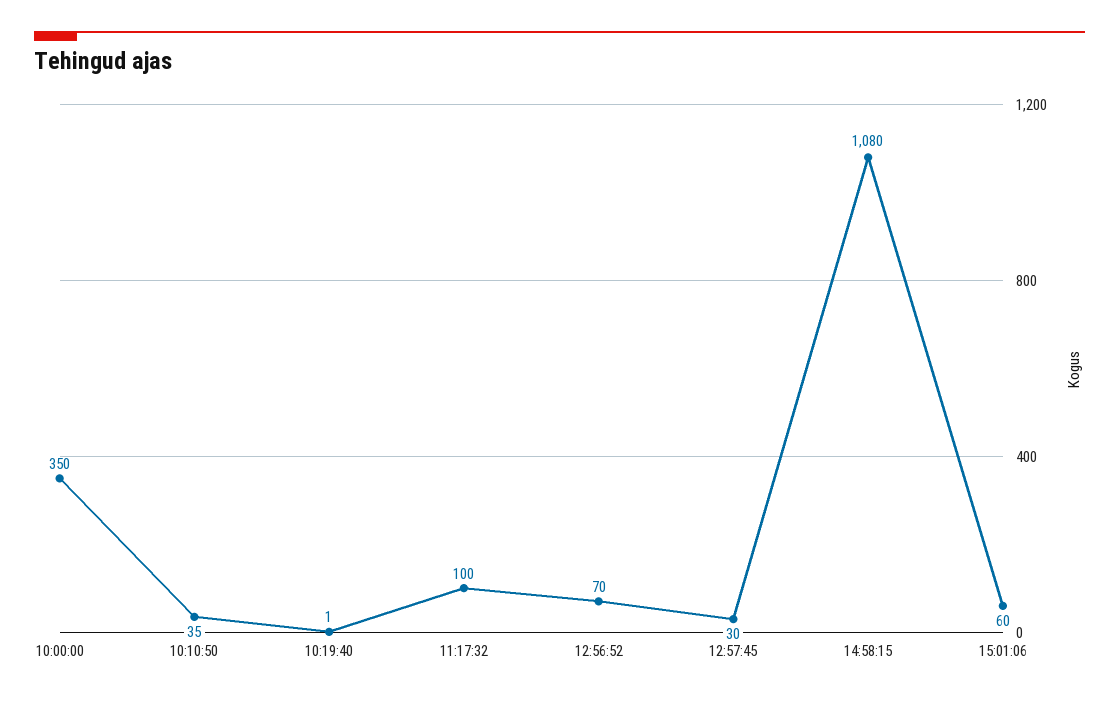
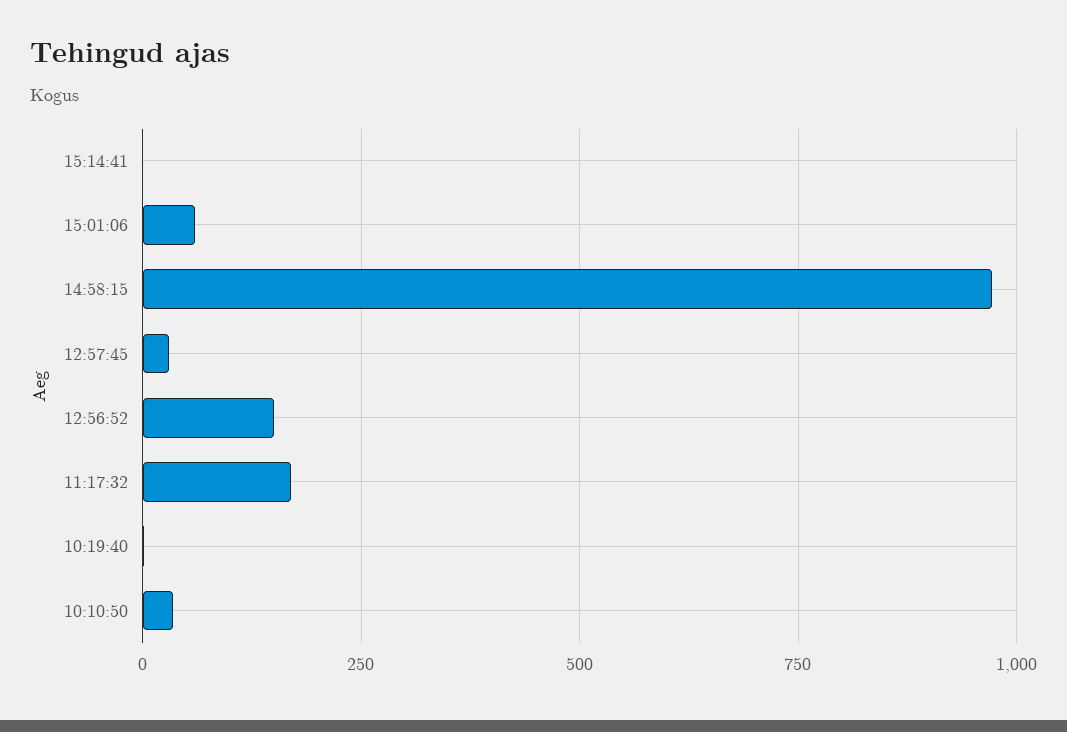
10:00:00: 350 -> none
11:17:32: 100 -> 175
12:56:52: 70 -> 150
14:58:15: 1080 -> 975
15:14:41: none -> 0

